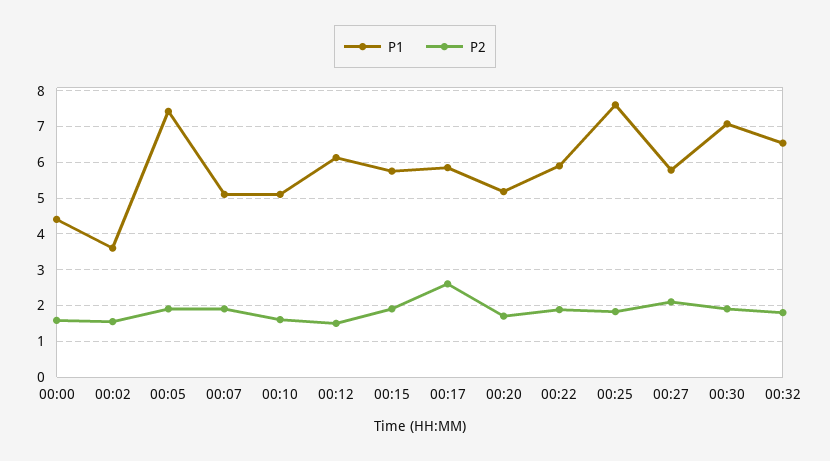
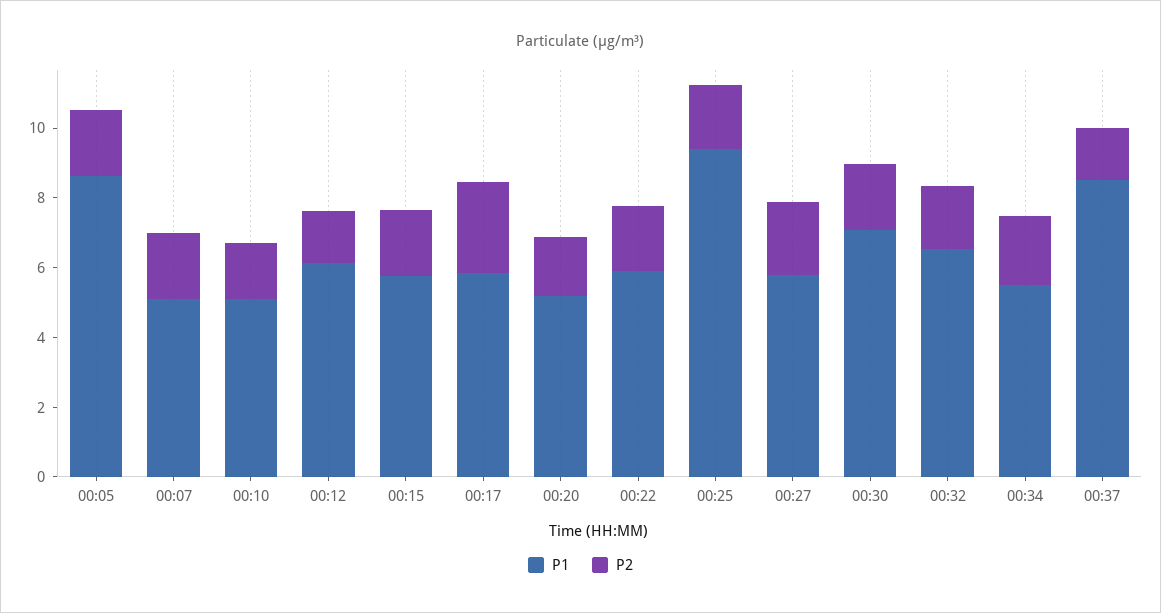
P1, 00:00: 4.4 -> none
P2, 00:00: 1.6 -> none
P1, 00:02: 3.6 -> none
P2, 00:02: 1.6 -> none
P1, 00:05: 7.4 -> 8.5
P1, 00:25: 7.6 -> 9.5
P1, 00:34: none -> 5.5
P2, 00:34: none -> 2
P1, 00:37: none -> 8.5
P2, 00:37: none -> 1.5

